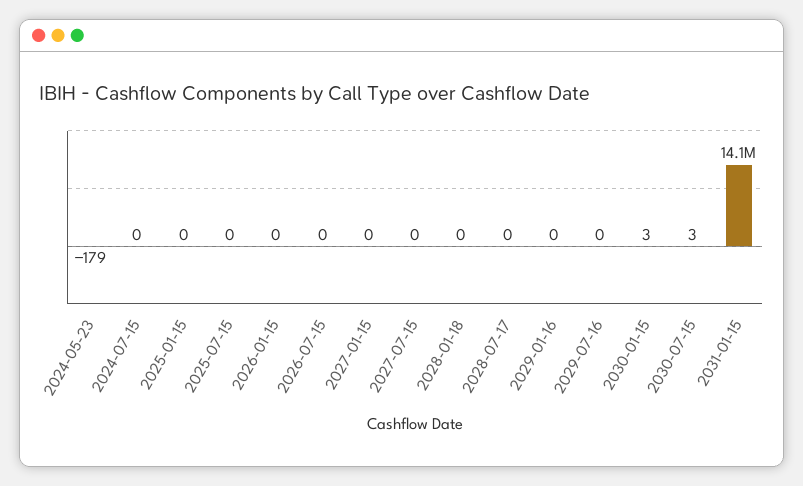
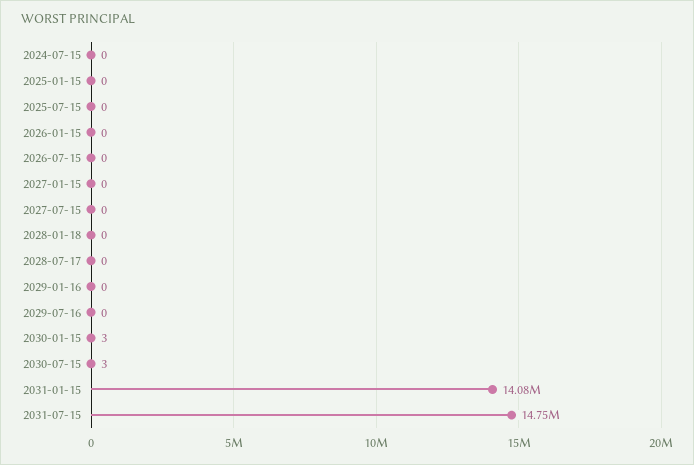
2024-05-23: -179 -> none
2031-07-15: none -> 14750000

